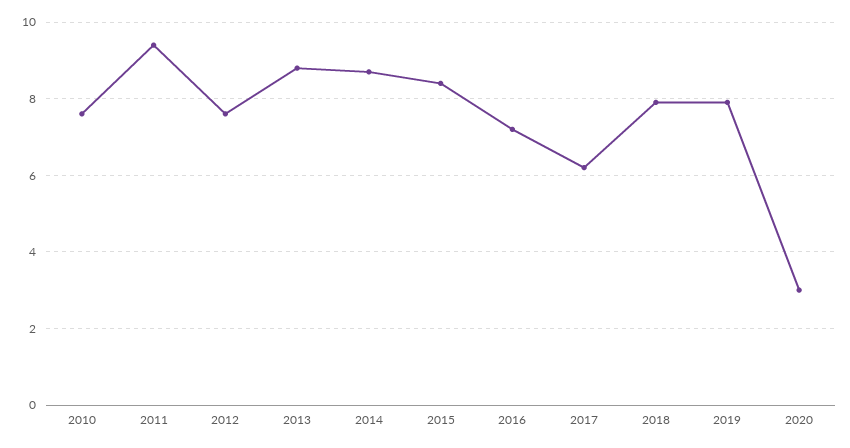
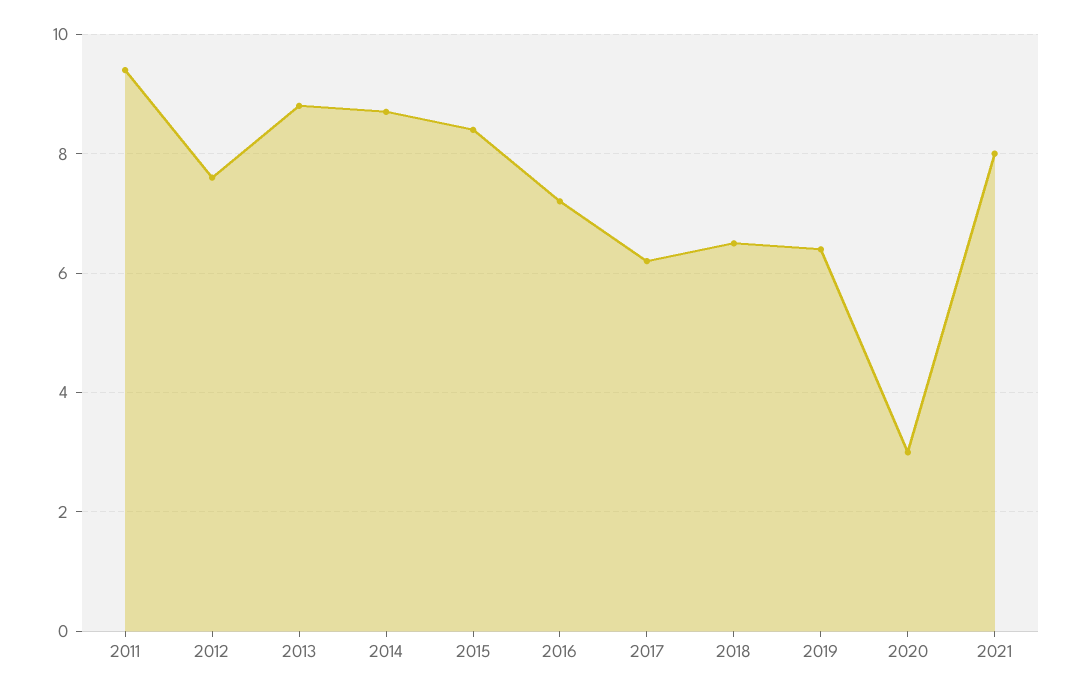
2010: 7.5 -> none
2018: 8 -> 6.5
2019: 8 -> 6.5
2021: none -> 8

